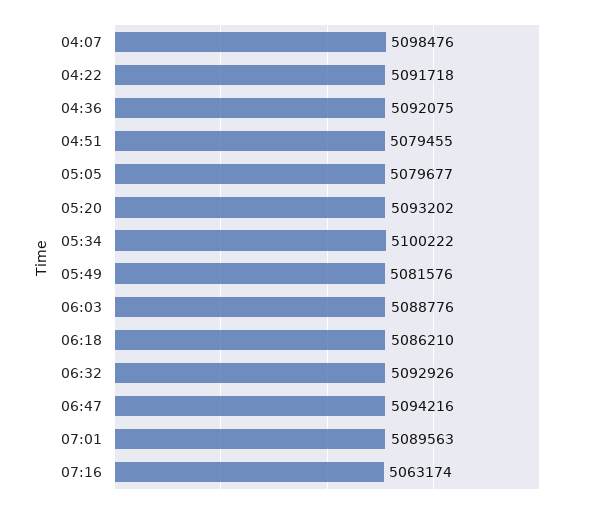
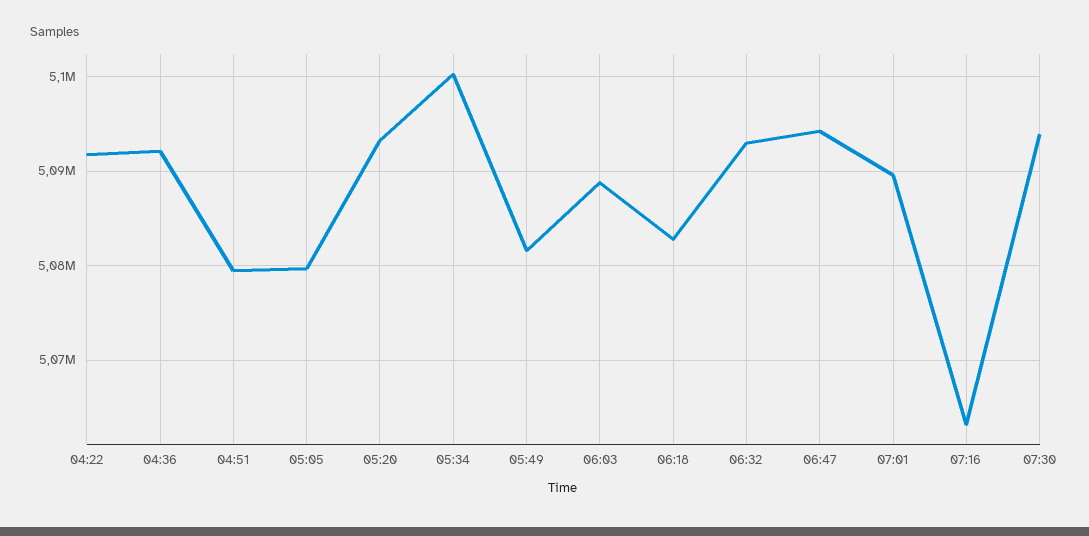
04:07: 5098476 -> none
06:18: 5086210 -> 5083000
07:30: none -> 5094000

